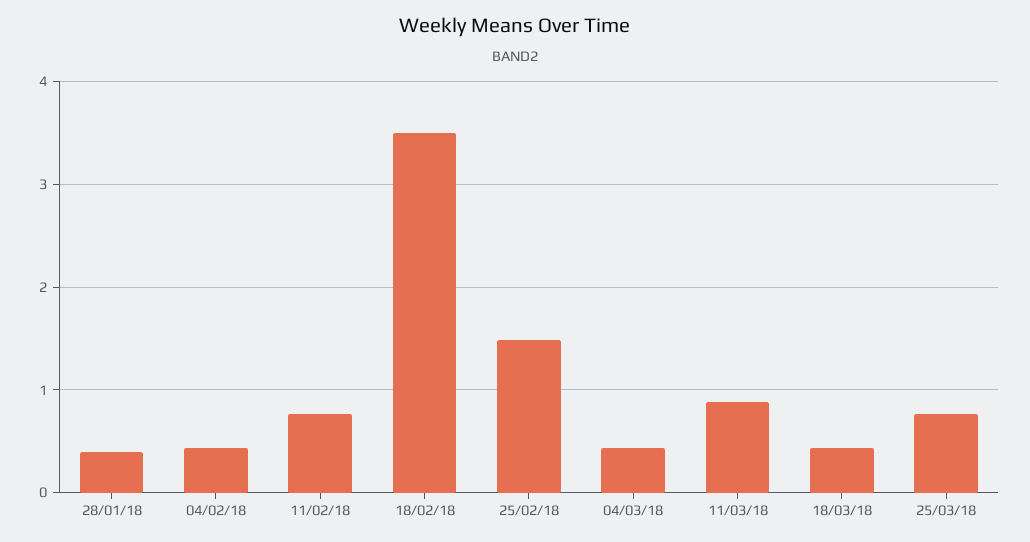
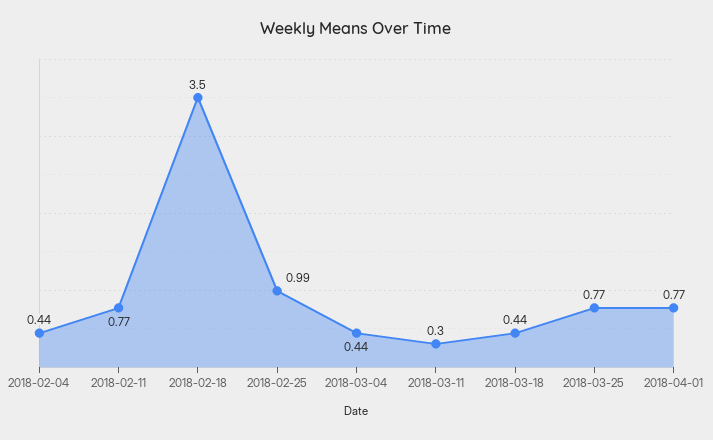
28/01/18: 0.4 -> none
25/02/18: 1.5 -> 0.99
11/03/18: 0.9 -> 0.3
2018-04-01: none -> 0.77

